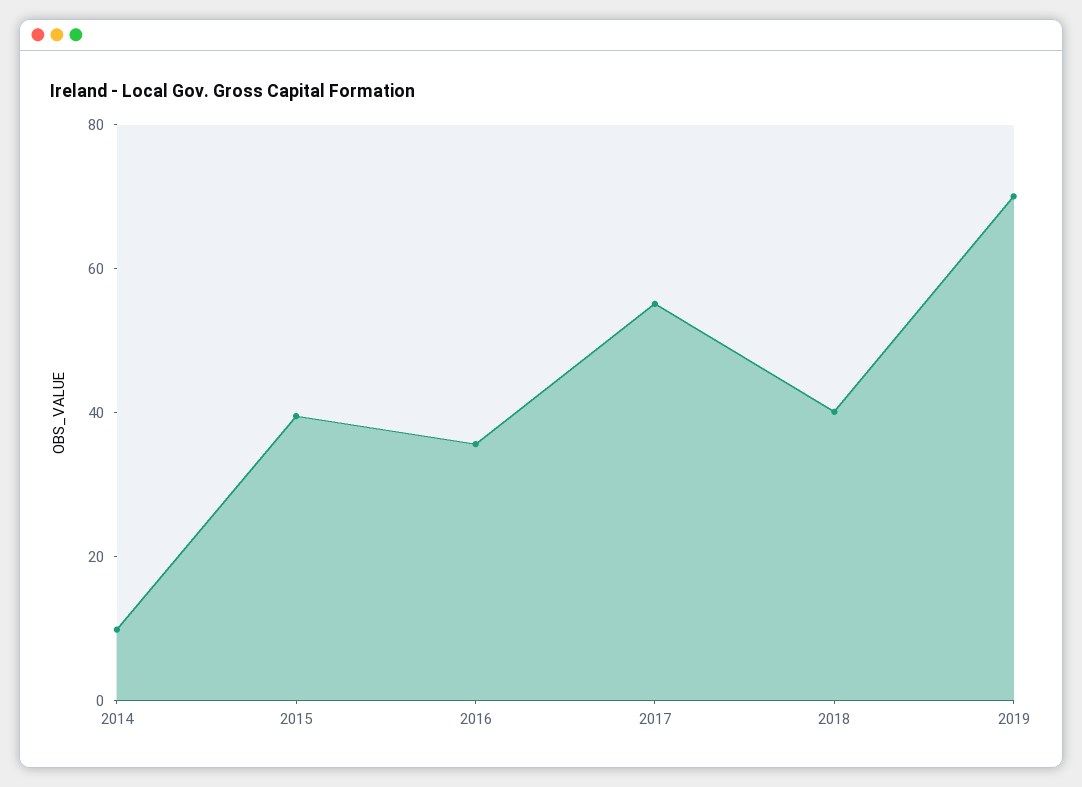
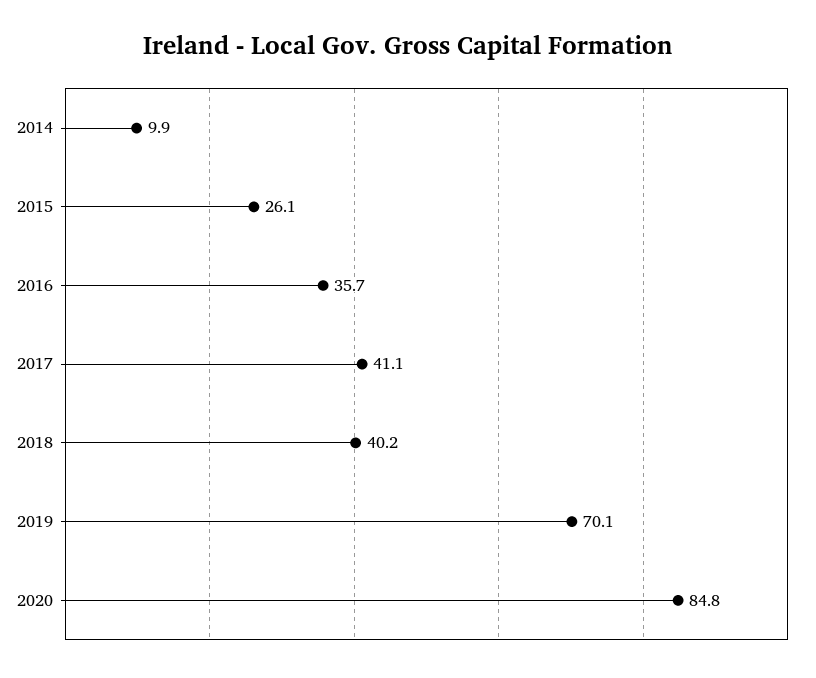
2015: 40 -> 26.1
2017: 55 -> 41.1
2020: none -> 84.8

